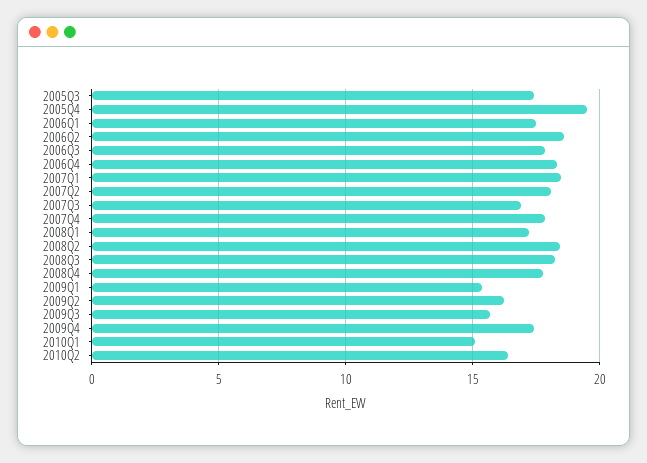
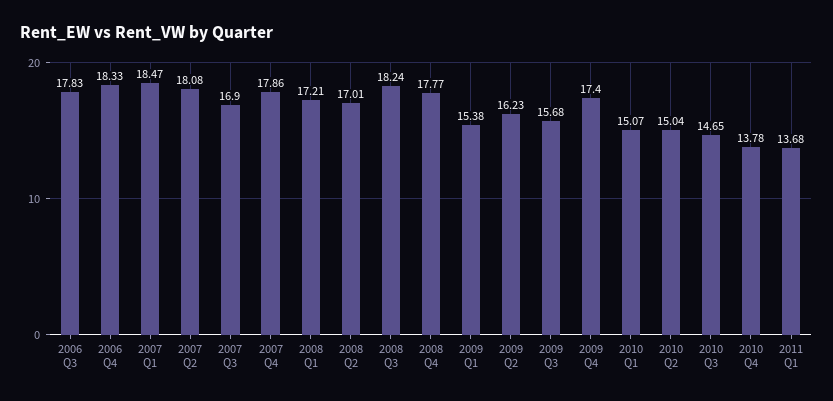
2005Q3: 17.5 -> none
2005Q4: 19.5 -> none
2006Q1: 17.5 -> none
2006Q2: 18.5 -> none
2008Q2: 18.5 -> 17.01
2010Q2: 16.5 -> 15.04
2010 Q3: none -> 14.65
2010 Q4: none -> 13.78
2011 Q1: none -> 13.68

